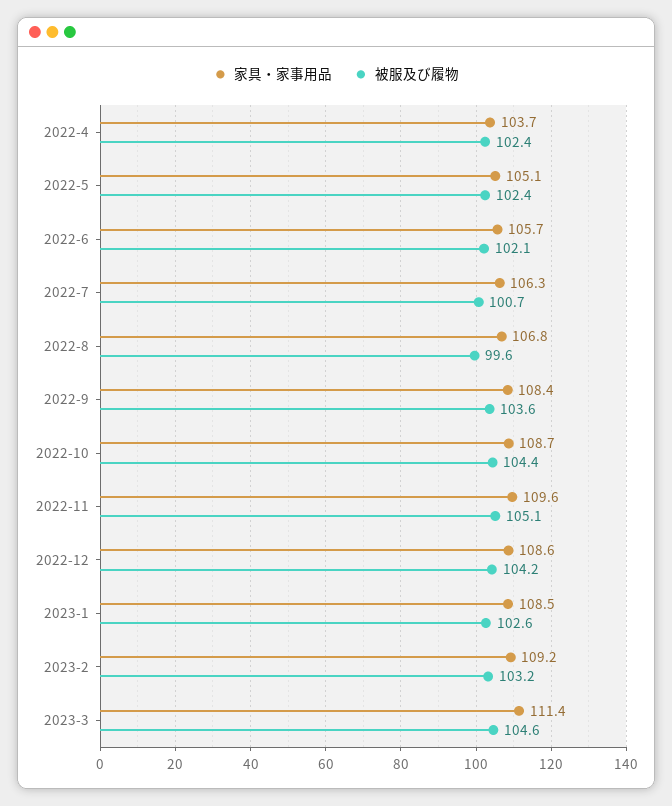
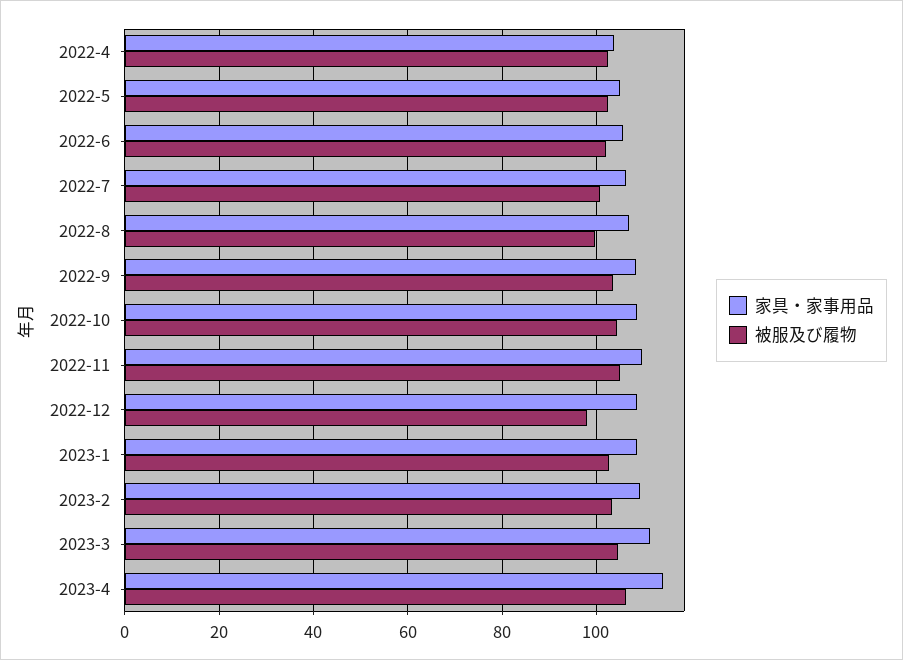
被服及び履物, 2022-12: 104.2 -> 98
家具・家事用品, 2023-4: none -> 114
被服及び履物, 2023-4: none -> 106

